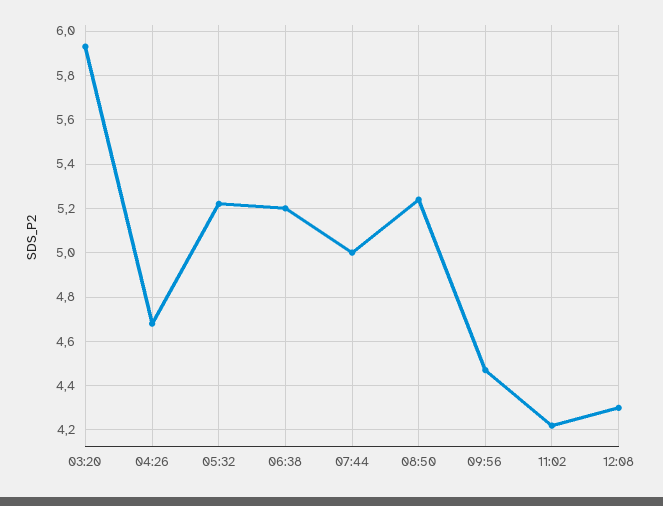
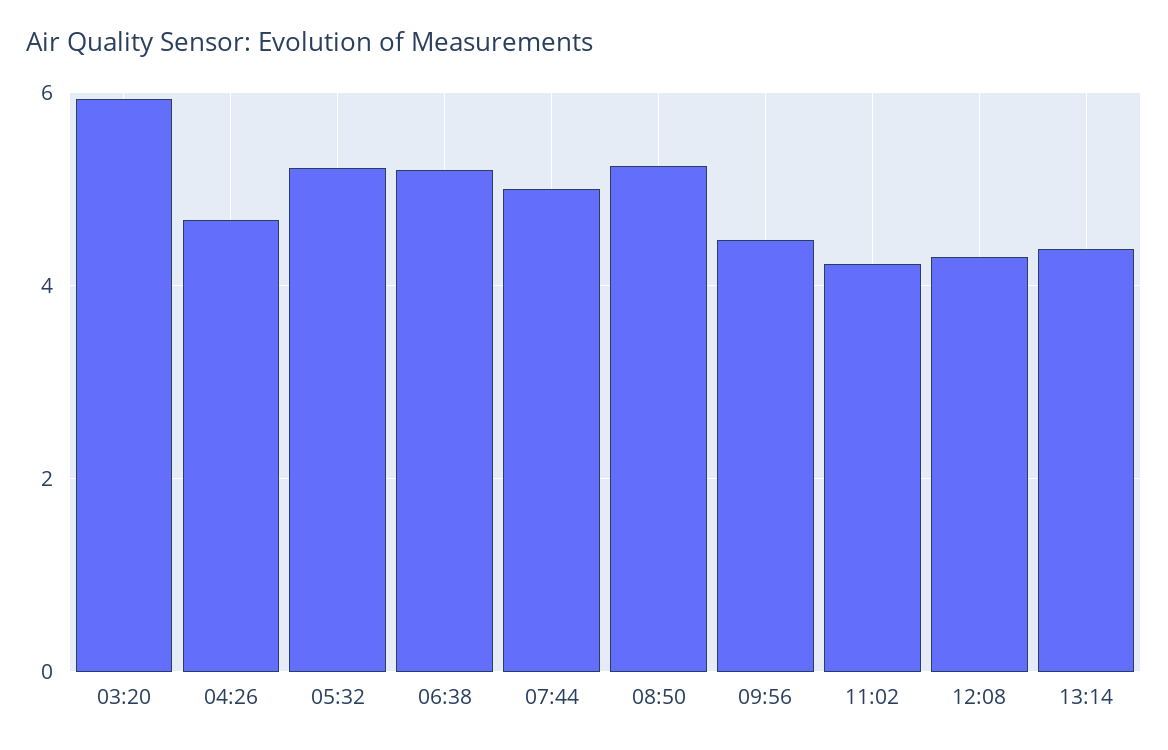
13:14: none -> 4.4

